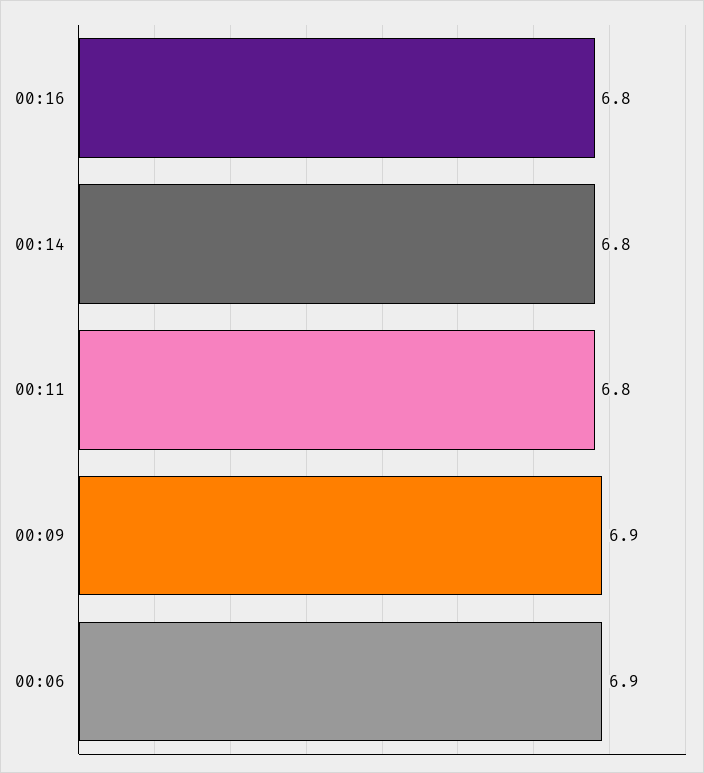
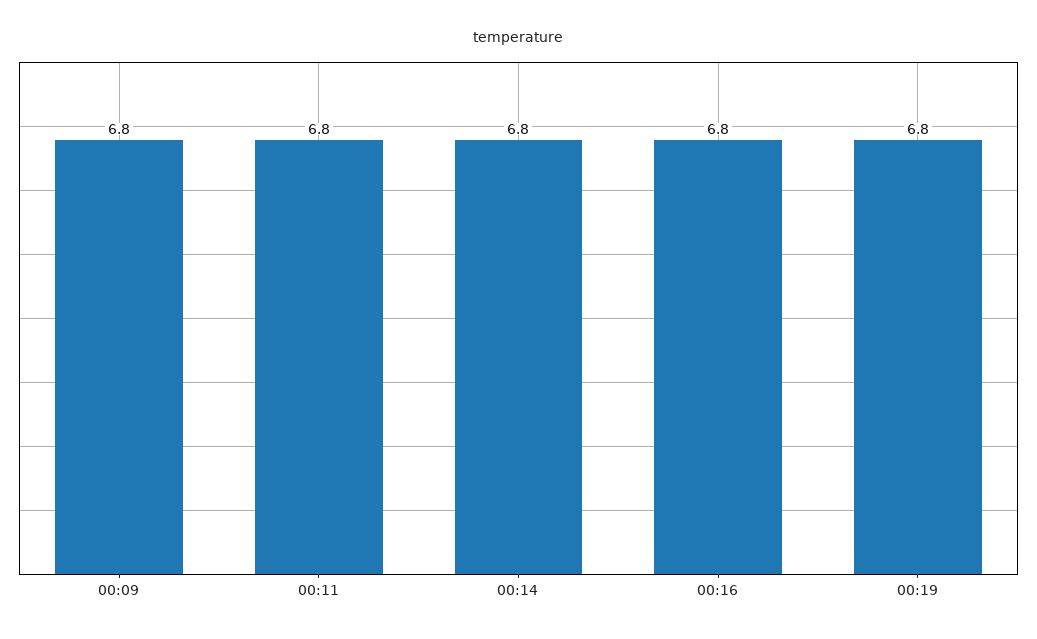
00:09: 6.9 -> 6.8
00:06: 6.9 -> none
00:19: none -> 6.8

